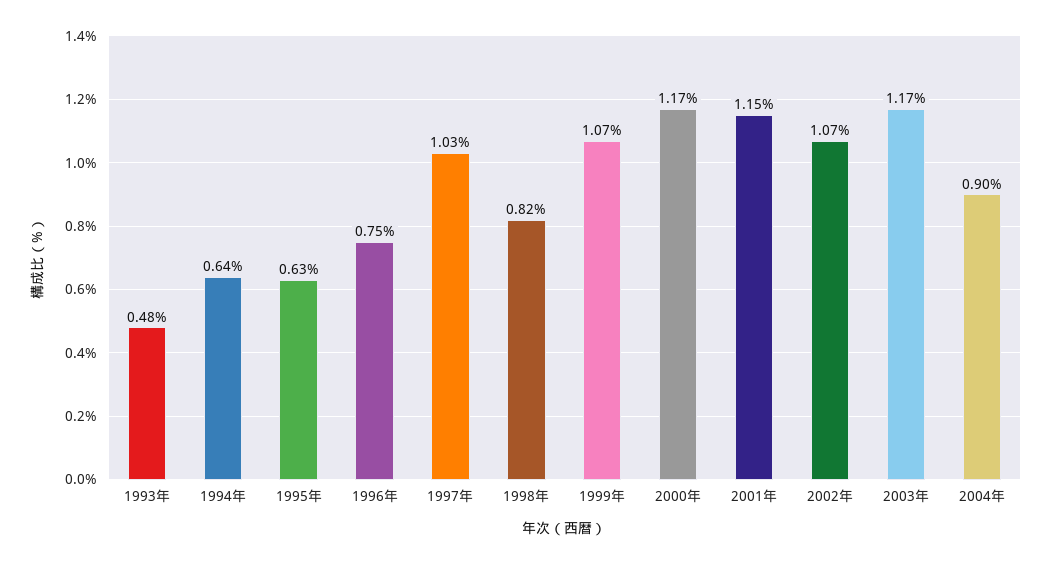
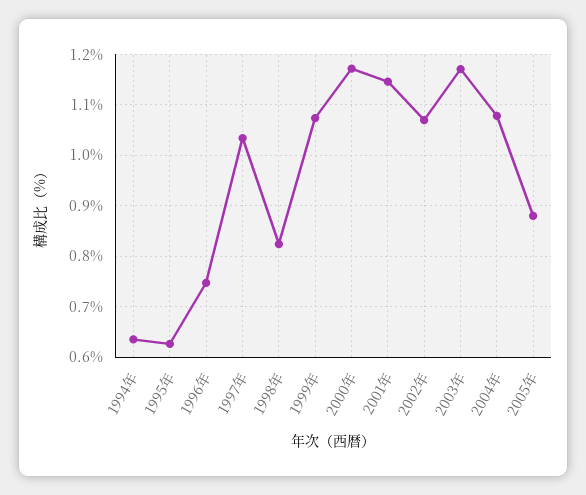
1993年: 0.48 -> none
2004年: 0.9 -> 1.08
2005年: none -> 0.88

